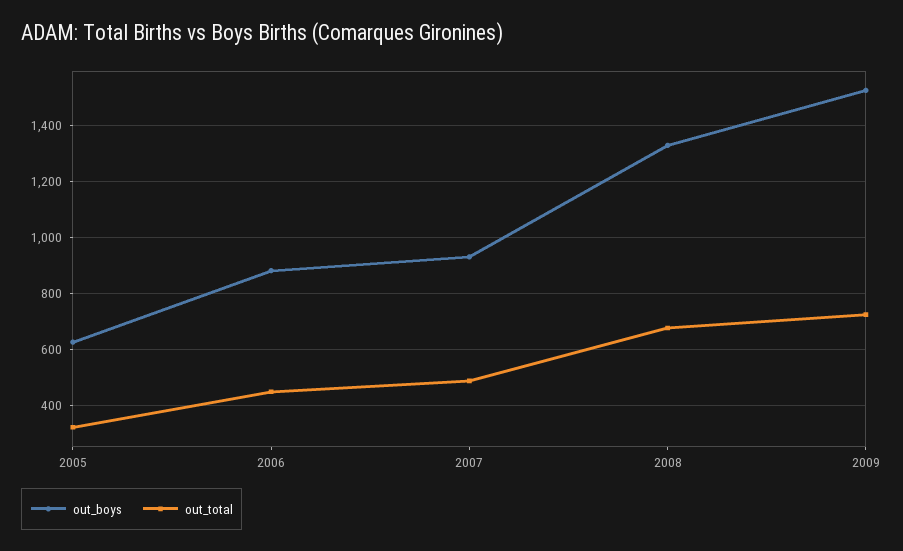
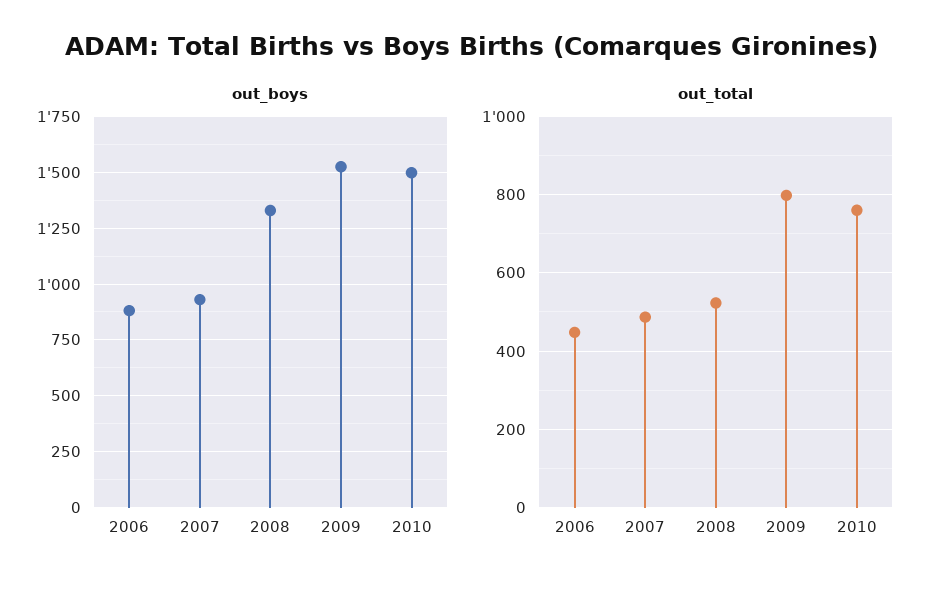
out_boys, 2005: 625 -> none
out_total, 2005: 325 -> none
out_total, 2008: 675 -> 520
out_total, 2009: 725 -> 800
out_boys, 2010: none -> 1500
out_total, 2010: none -> 760

